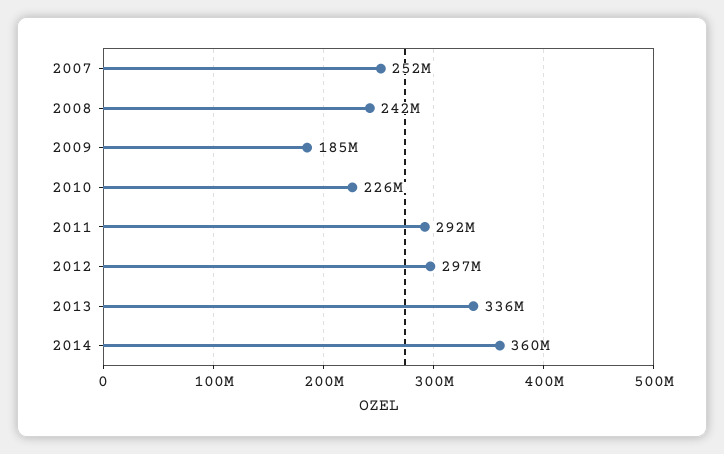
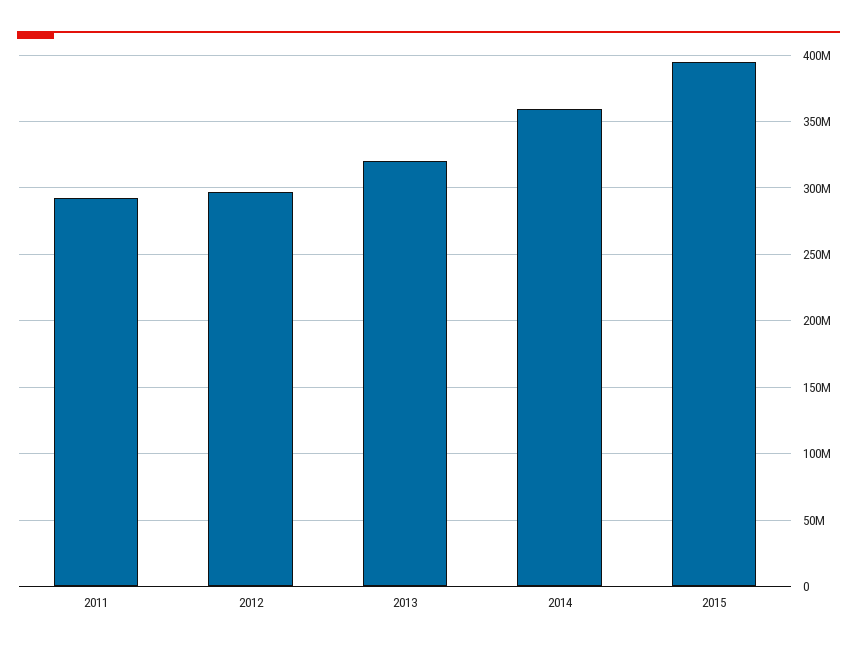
2007: 252000000 -> none
2008: 242000000 -> none
2009: 185000000 -> none
2010: 226000000 -> none
2013: 336000000 -> 320000000
2015: none -> 395000000

